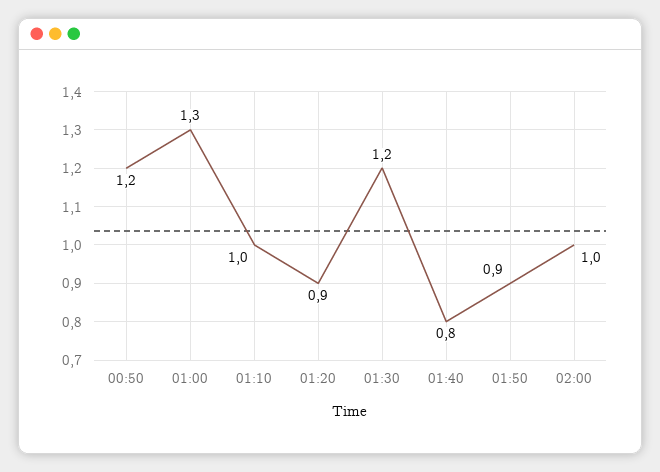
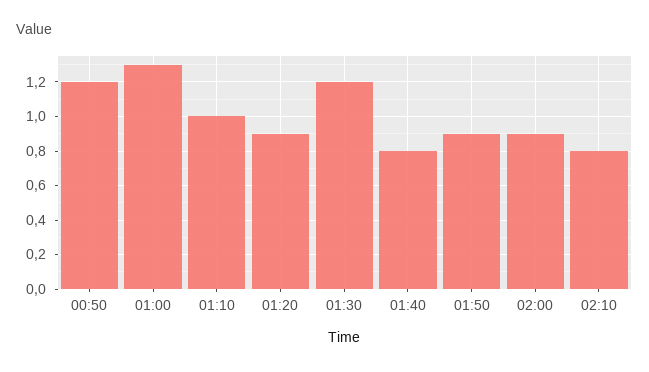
02:00: 1 -> 0.9
02:10: none -> 0.8

